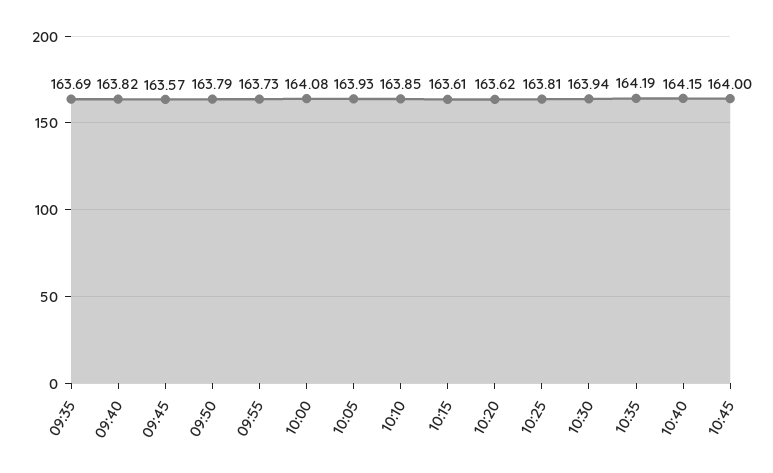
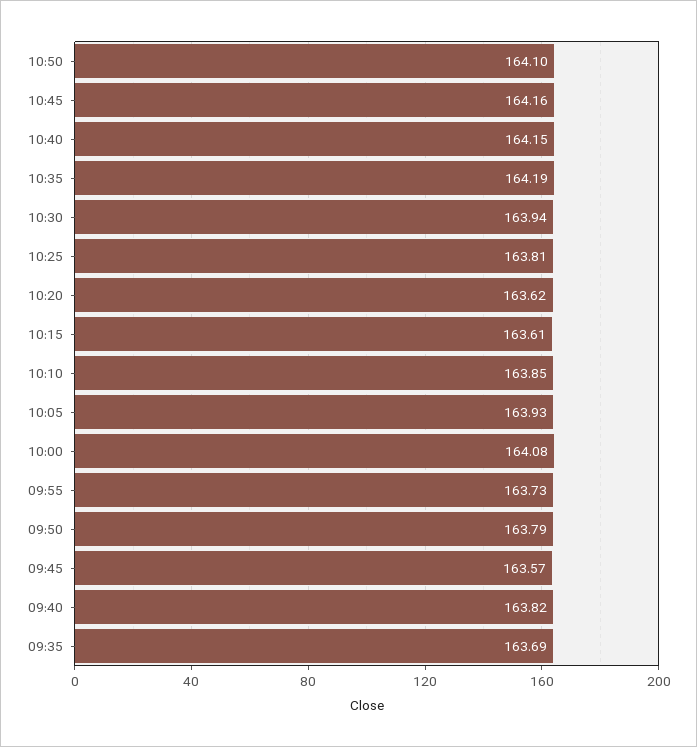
10:45: 164 -> 164.16
10:50: none -> 164.1

